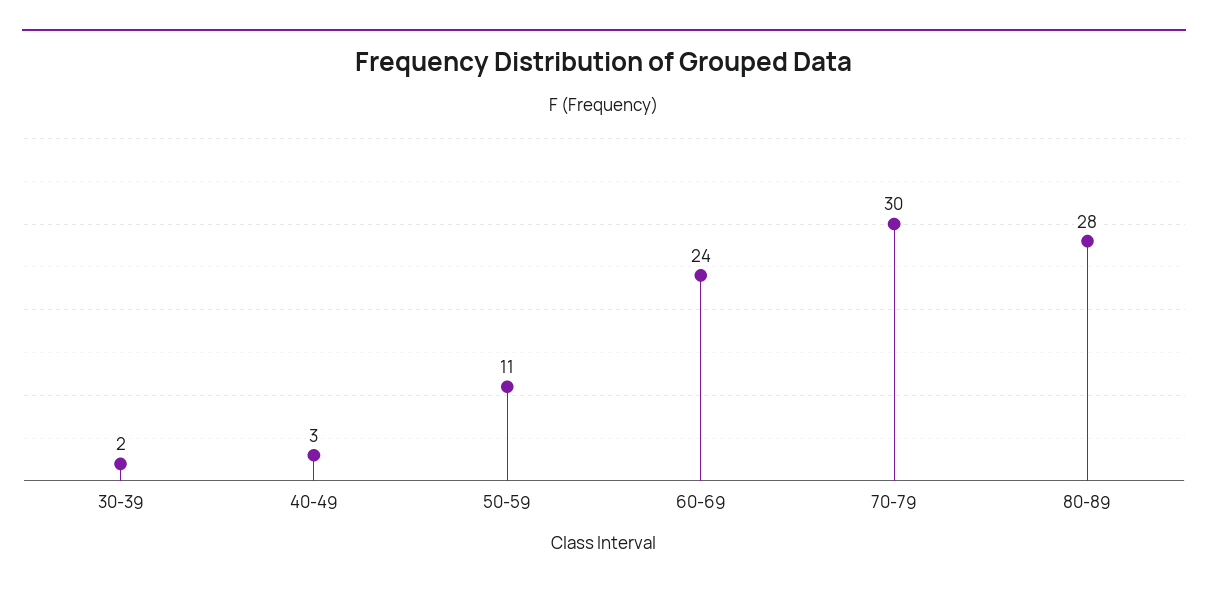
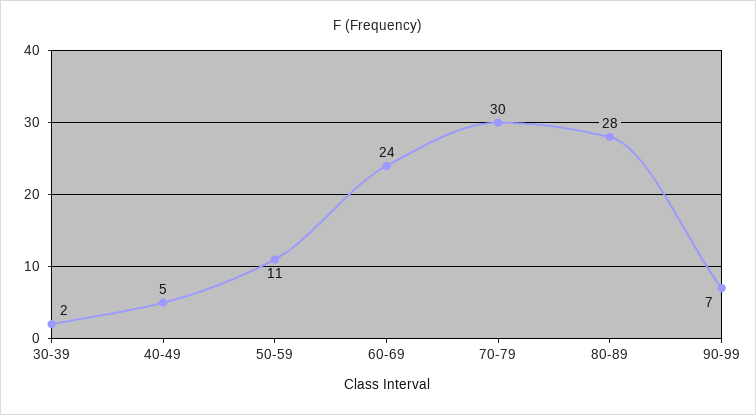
40-49: 3 -> 5
90-99: none -> 7

